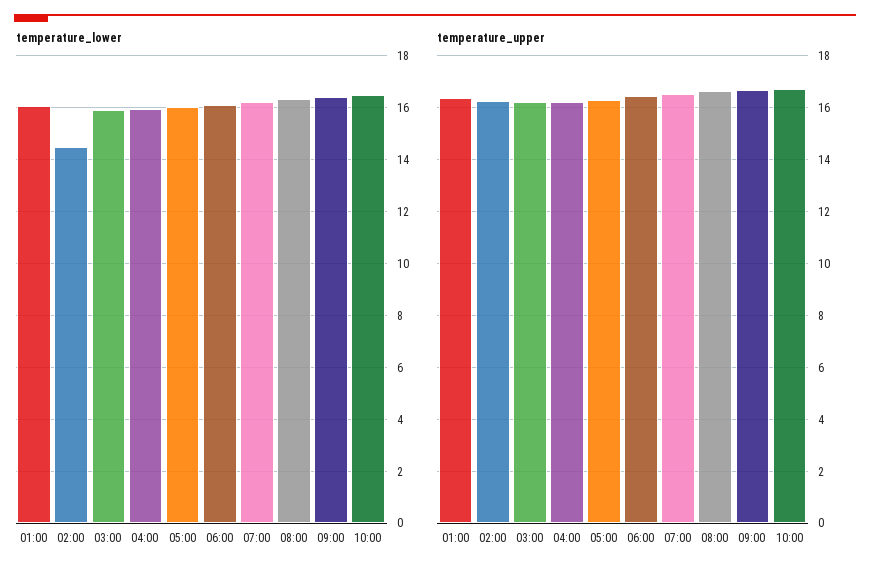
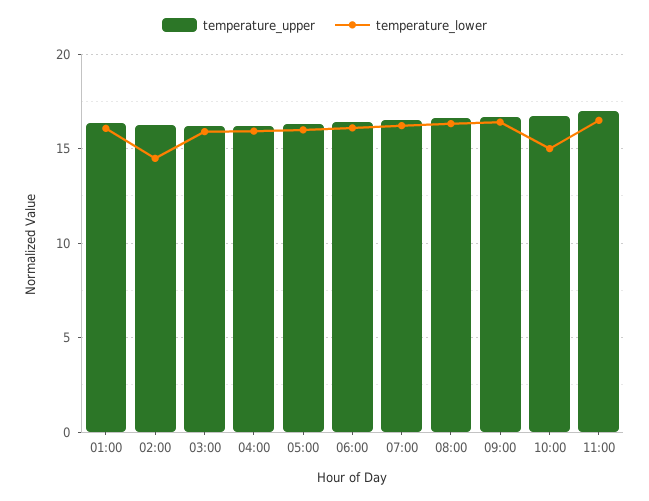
temperature_lower, 10:00: 16.5 -> 15
temperature_upper, 11:00: none -> 17
temperature_lower, 11:00: none -> 16.5

